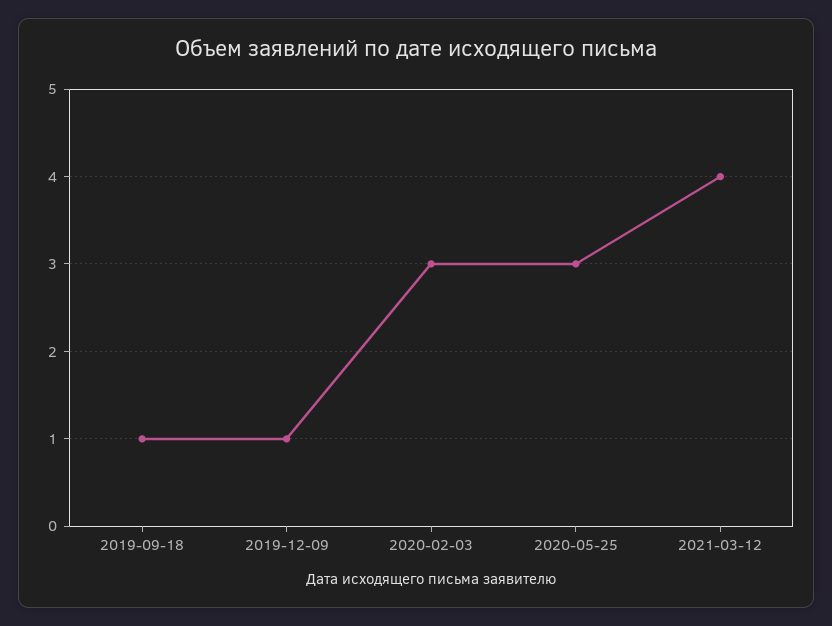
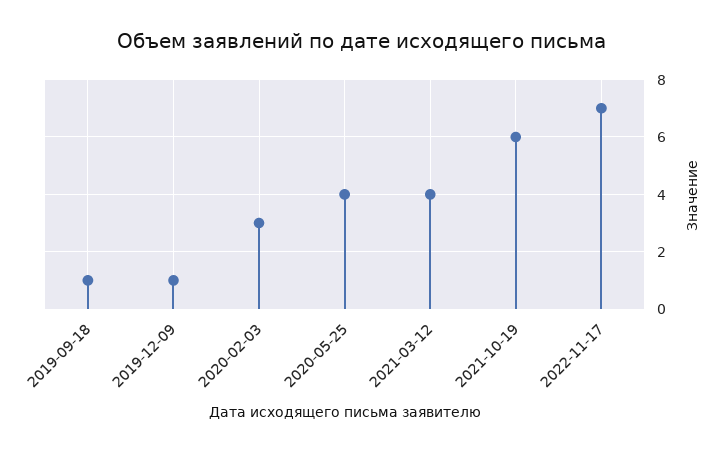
2020-05-25: 3 -> 4
2021-10-19: none -> 6
2022-11-17: none -> 7

